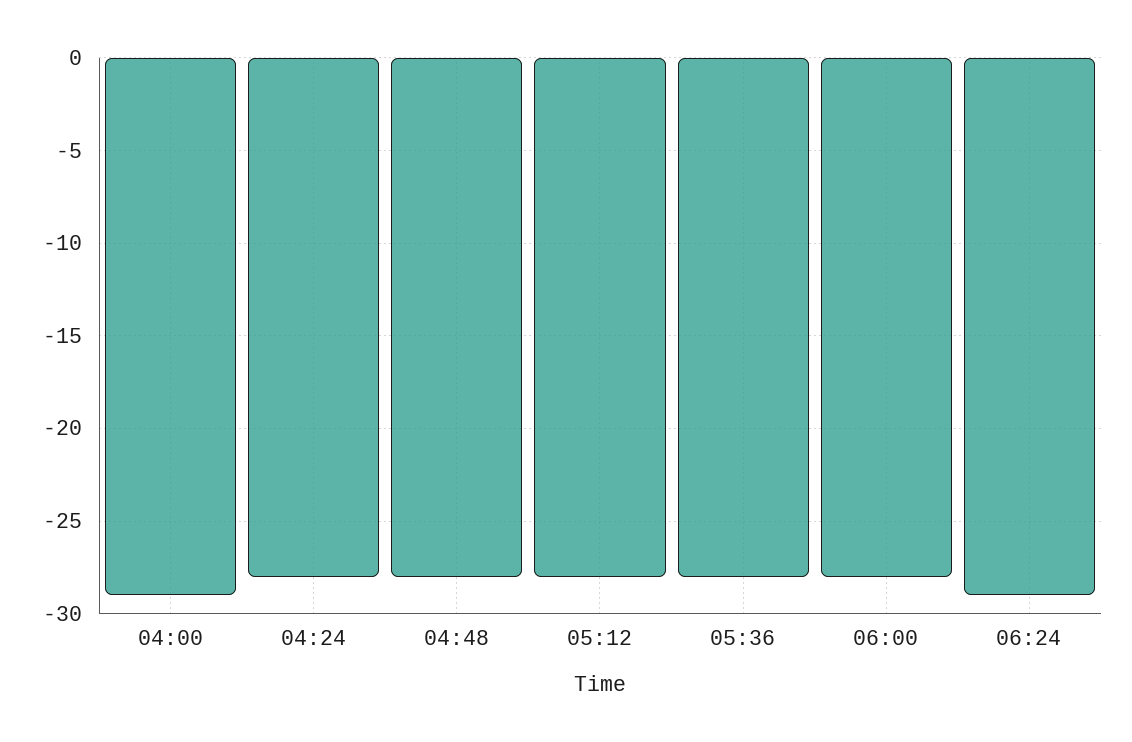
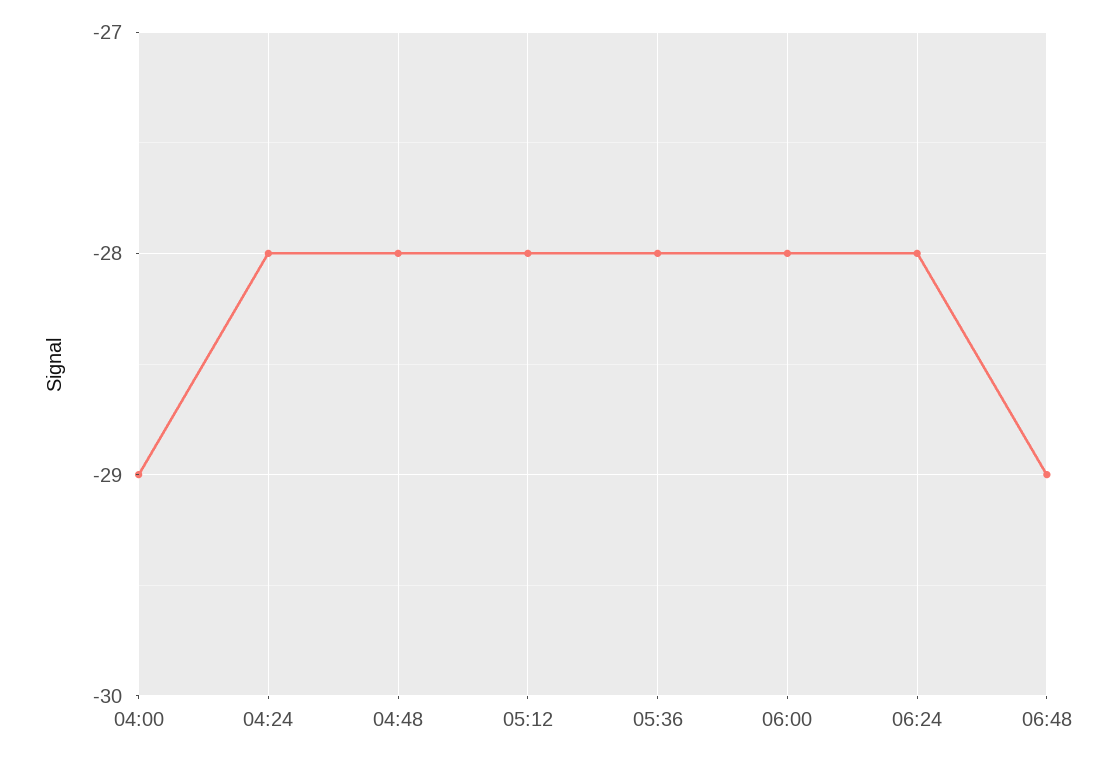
06:24: -29 -> -28
06:48: none -> -29

